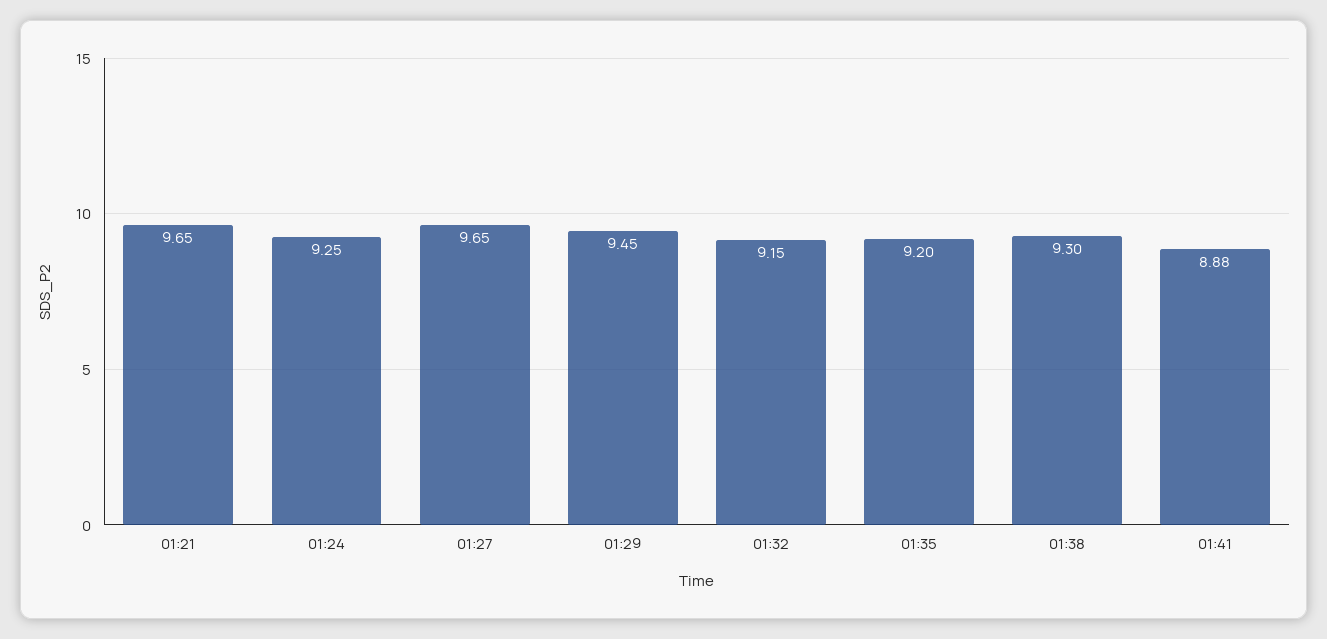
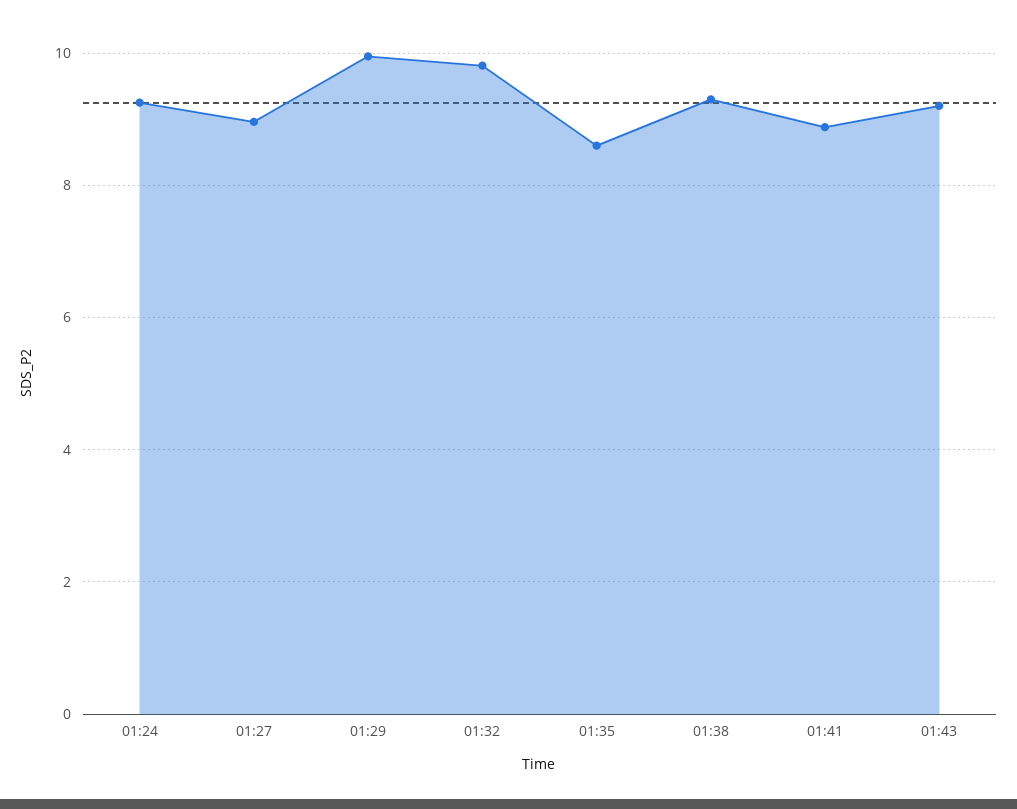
01:21: 9.65 -> none
01:27: 9.65 -> 9
01:29: 9.45 -> 10
01:32: 9.15 -> 9.8
01:35: 9.2 -> 8.6
01:43: none -> 9.2

